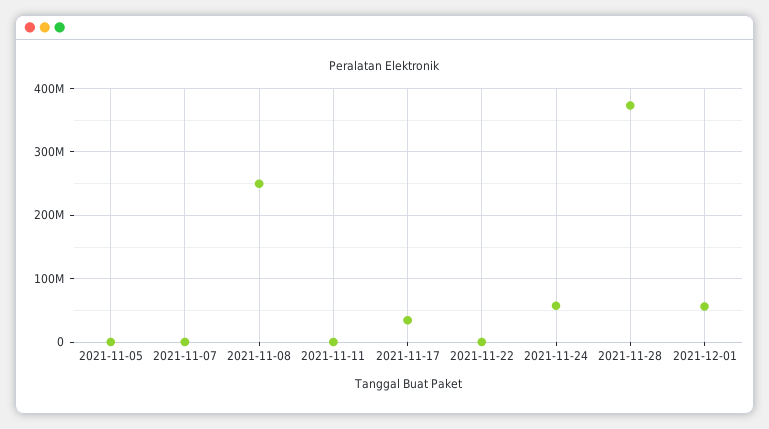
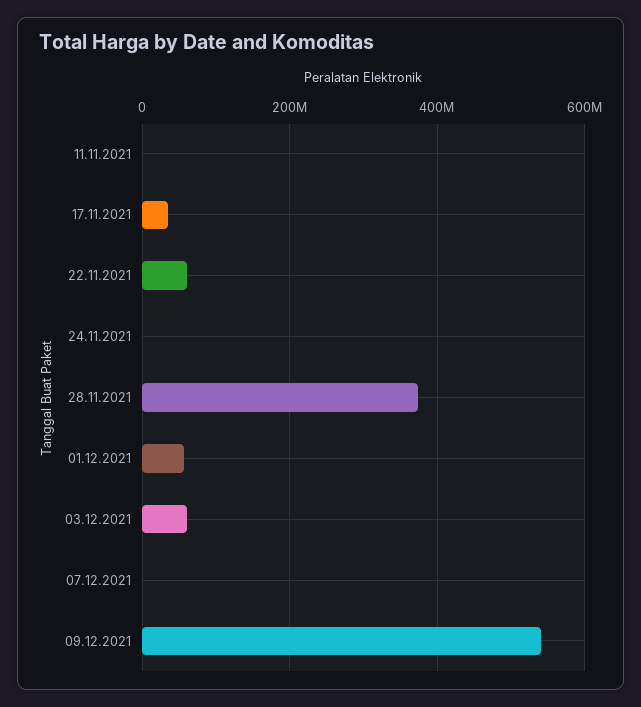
2021-11-05: 0 -> none
2021-11-07: 0 -> none
2021-11-08: 250000000 -> none
2021-11-22: 0 -> 60000000
2021-11-24: 60000000 -> 0
03.12.2021: none -> 60000000
07.12.2021: none -> 0
09.12.2021: none -> 540000000

